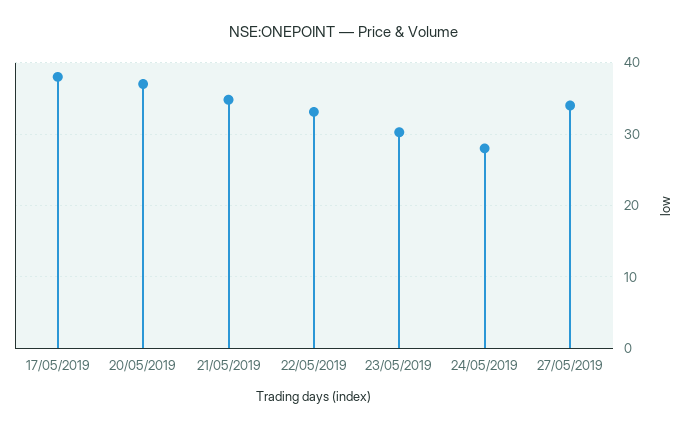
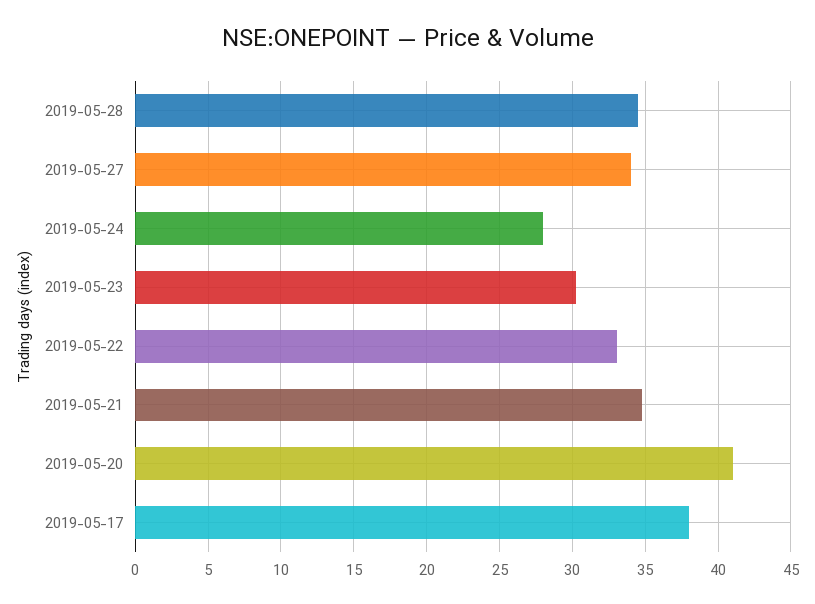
20/05/2019: 37 -> 41
2019-05-28: none -> 34.5

